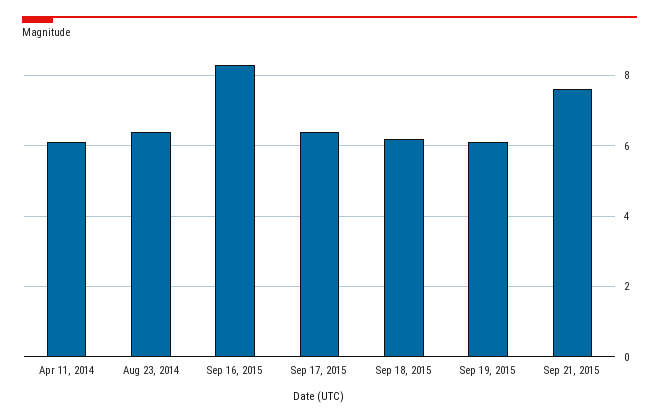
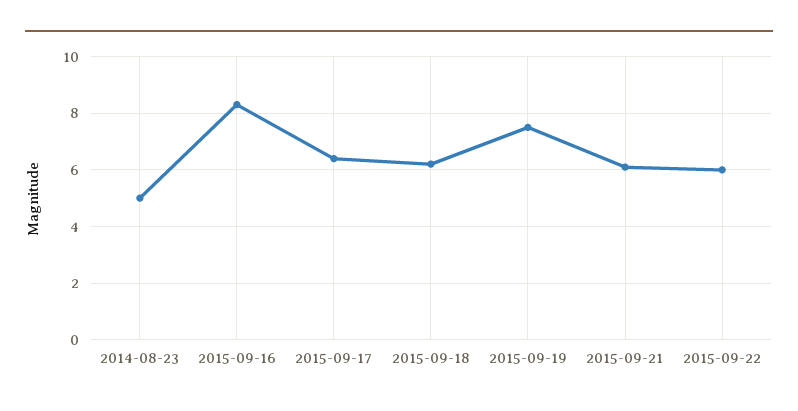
Apr 11, 2014: 6 -> none
Aug 23, 2014: 6.5 -> 5
Sep 19, 2015: 6 -> 7.5
Sep 21, 2015: 7.5 -> 6
2015-09-22: none -> 6

